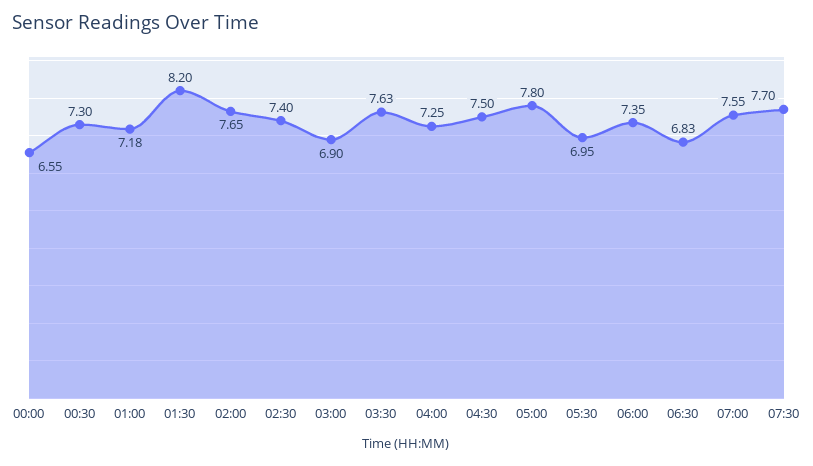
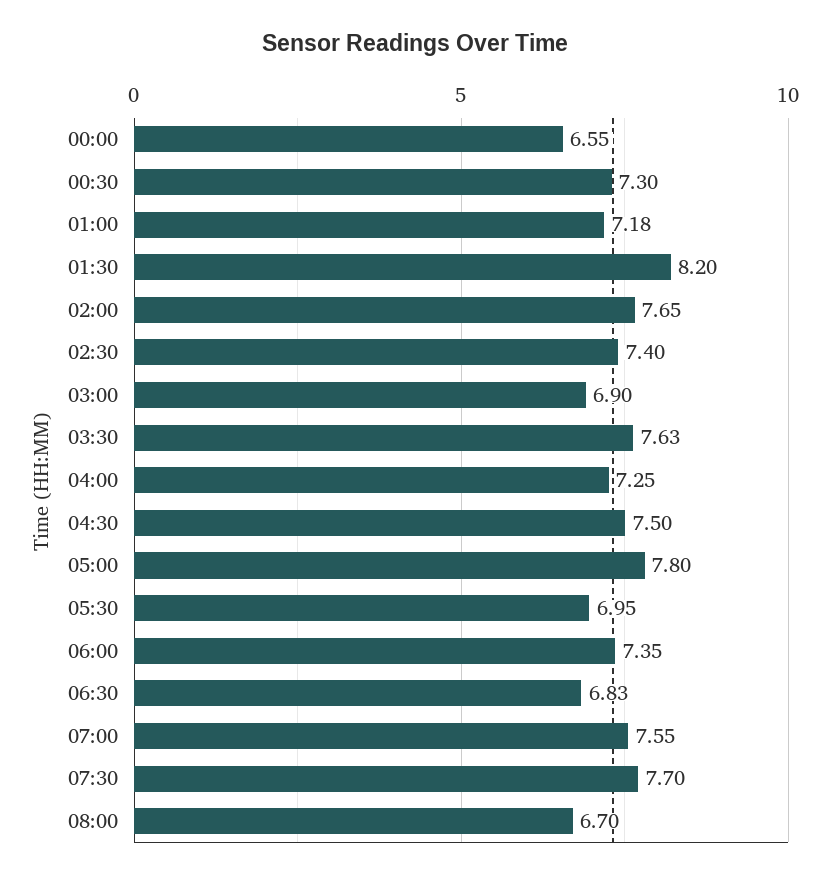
08:00: none -> 6.7

